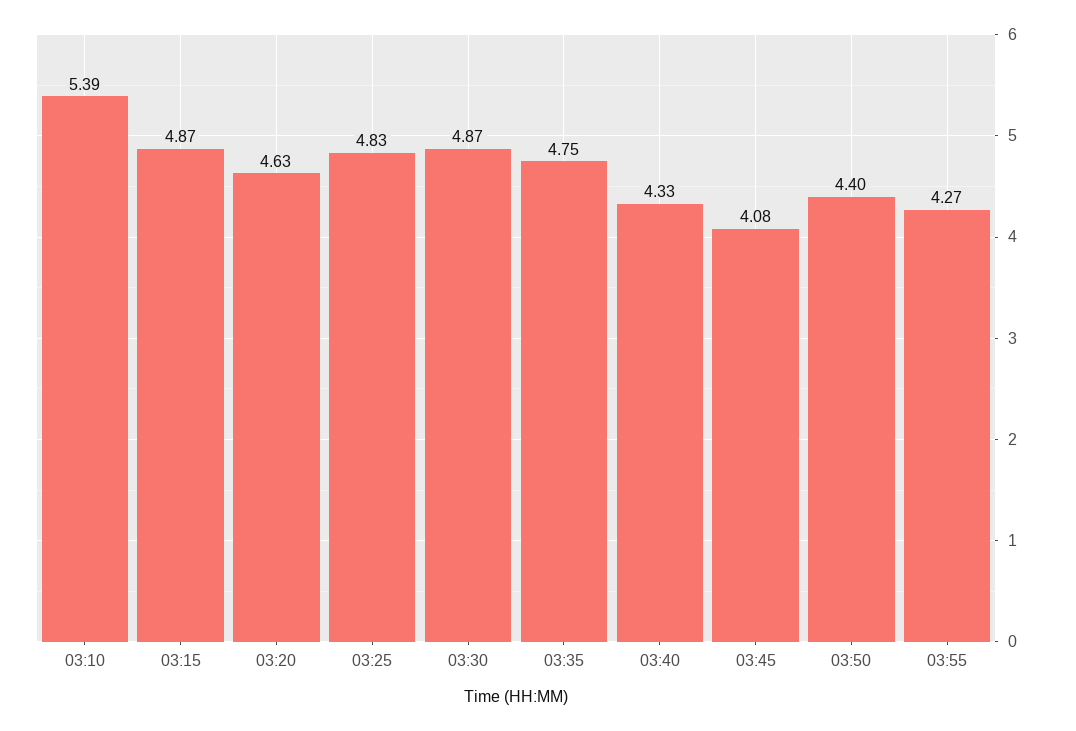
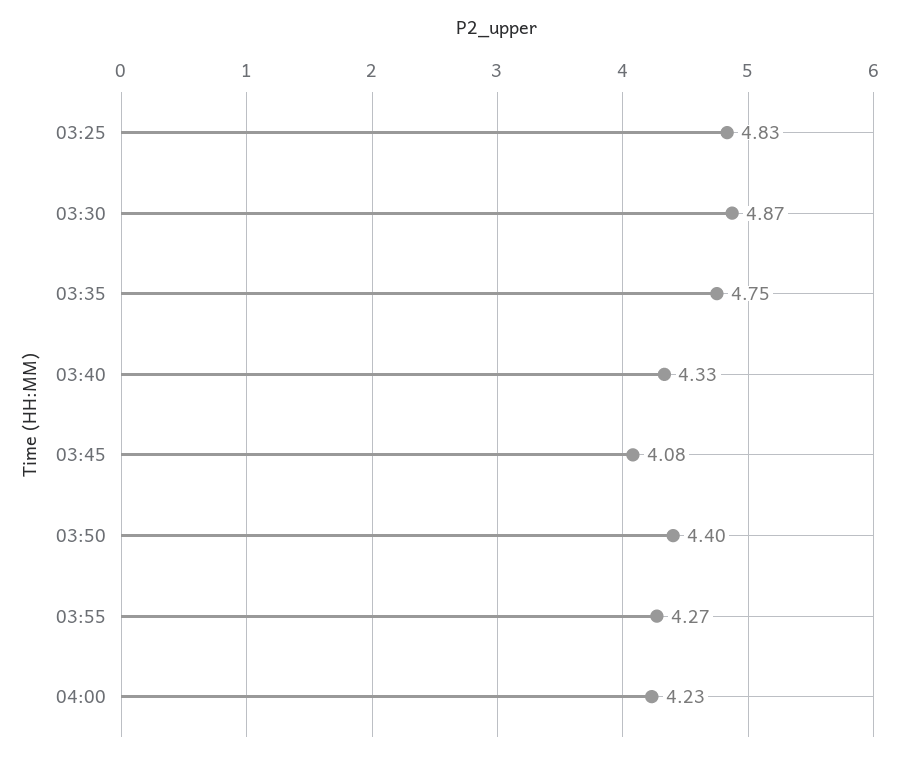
03:10: 5.39 -> none
03:15: 4.87 -> none
03:20: 4.63 -> none
04:00: none -> 4.23

